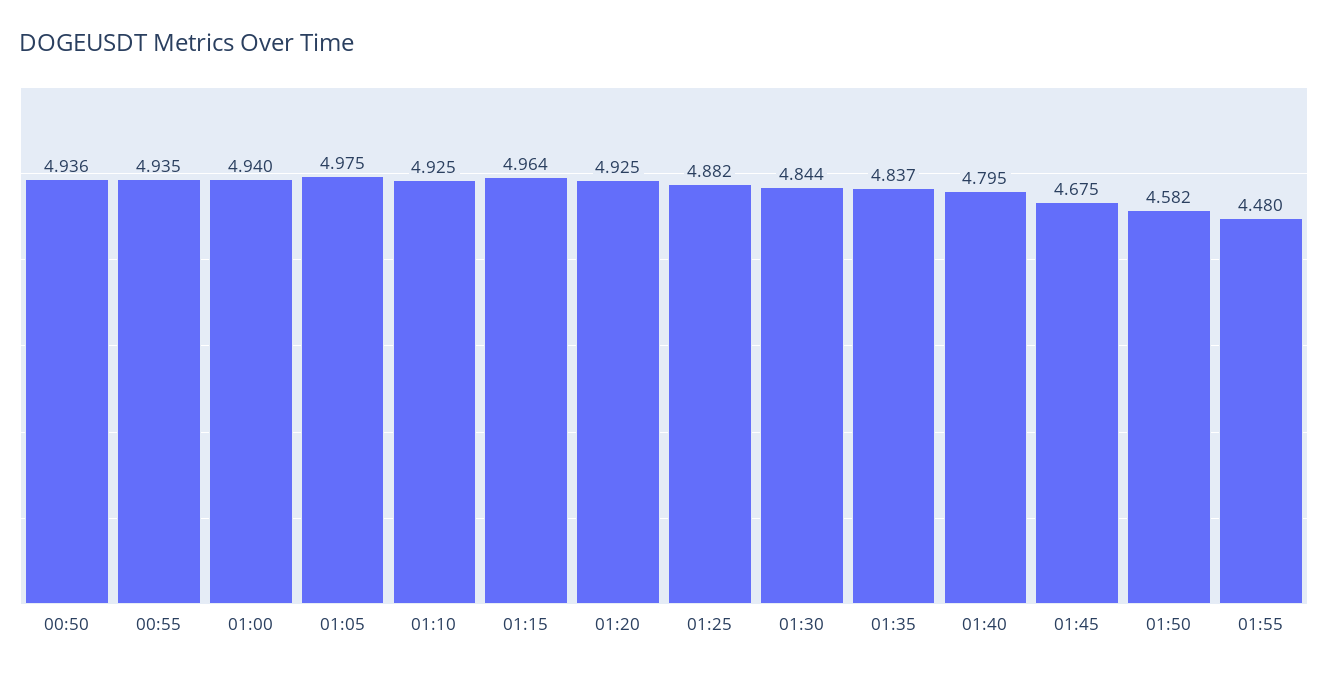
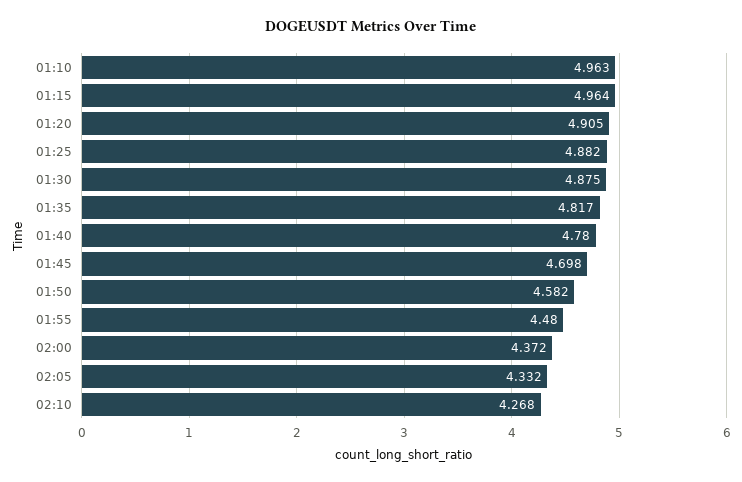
00:50: 4.936 -> none
00:55: 4.935 -> none
01:00: 4.94 -> none
01:05: 4.975 -> none
01:10: 4.925 -> 4.963
01:20: 4.925 -> 4.905
01:30: 4.844 -> 4.875
01:35: 4.837 -> 4.817
01:40: 4.795 -> 4.78
01:45: 4.675 -> 4.698
02:00: none -> 4.372
02:05: none -> 4.332
02:10: none -> 4.268

